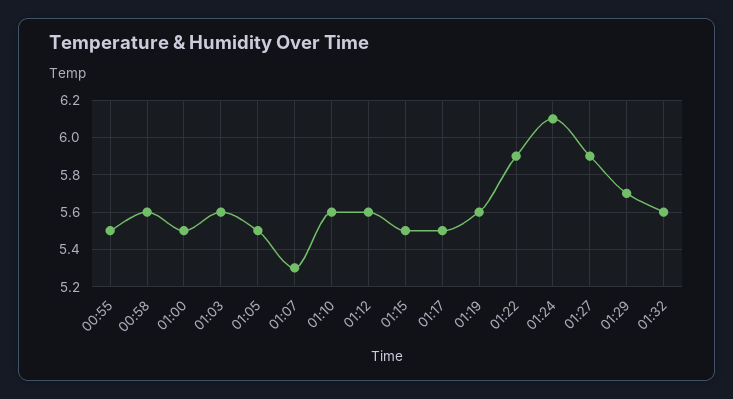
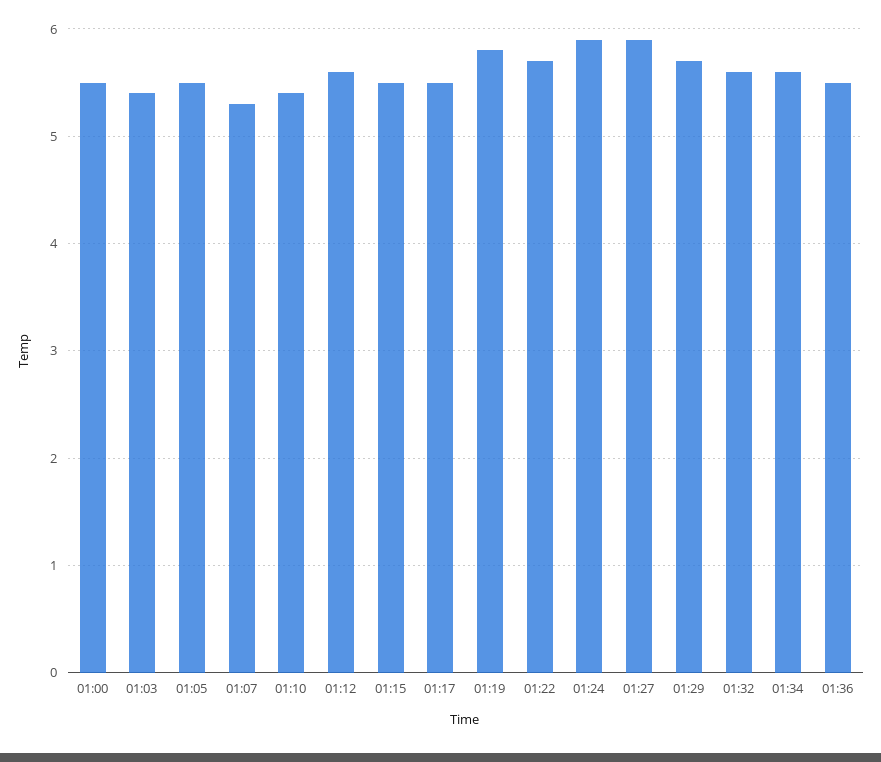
00:55: 5.5 -> none
00:58: 5.6 -> none
01:03: 5.6 -> 5.4
01:10: 5.6 -> 5.4
01:19: 5.6 -> 5.8
01:22: 5.9 -> 5.7
01:24: 6.1 -> 5.9
01:34: none -> 5.6
01:36: none -> 5.5

